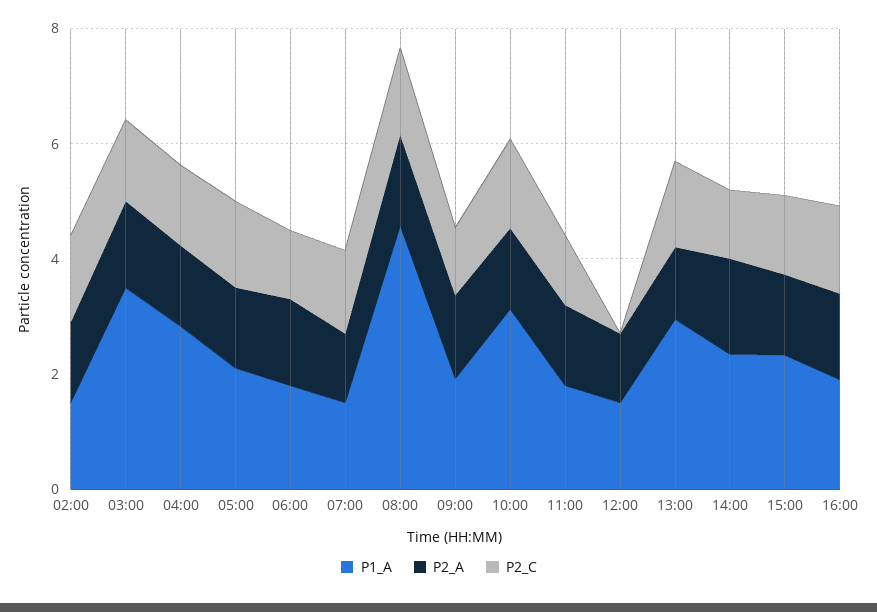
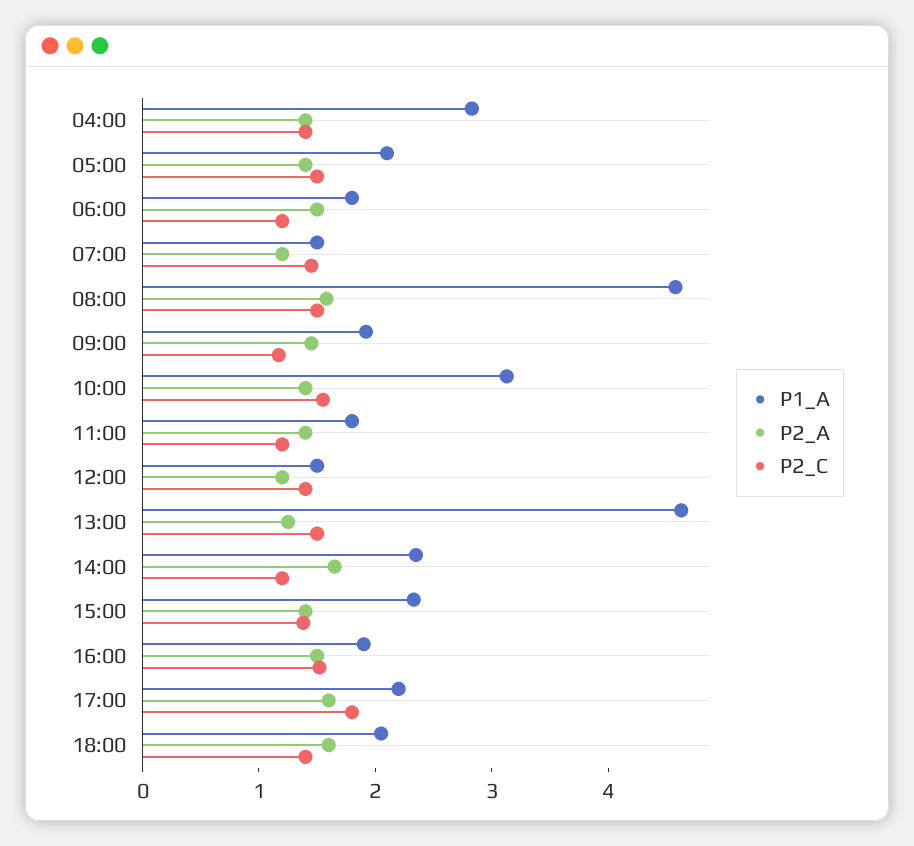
P1_A, 02:00: 1.5 -> none
P2_A, 02:00: 1.5 -> none
P2_C, 02:00: 1.5 -> none
P1_A, 03:00: 3.5 -> none
P2_A, 03:00: 1.5 -> none
P2_C, 03:00: 1.5 -> none
P2_C, 12:00: 0 -> 1.4
P1_A, 13:00: 3 -> 4.6
P1_A, 17:00: none -> 2.2
P2_A, 17:00: none -> 1.6
P2_C, 17:00: none -> 1.8
P1_A, 18:00: none -> 2
P2_A, 18:00: none -> 1.6
P2_C, 18:00: none -> 1.4

